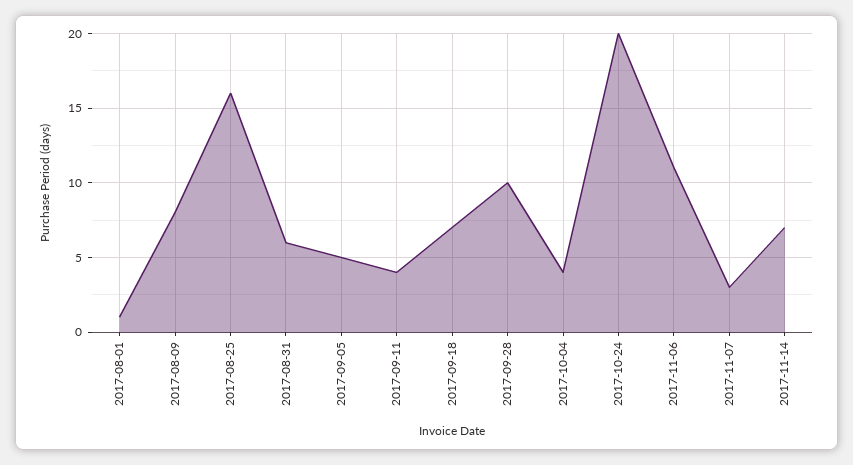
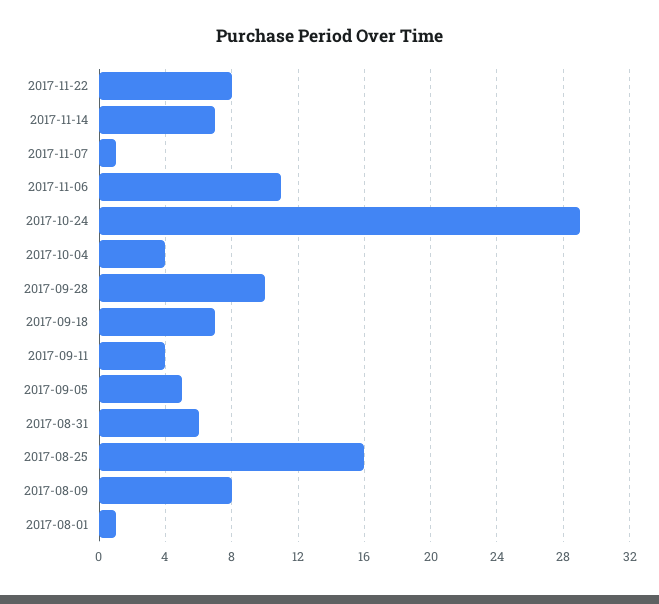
2017-10-24: 20 -> 29
2017-11-07: 3 -> 1
2017-11-22: none -> 8

